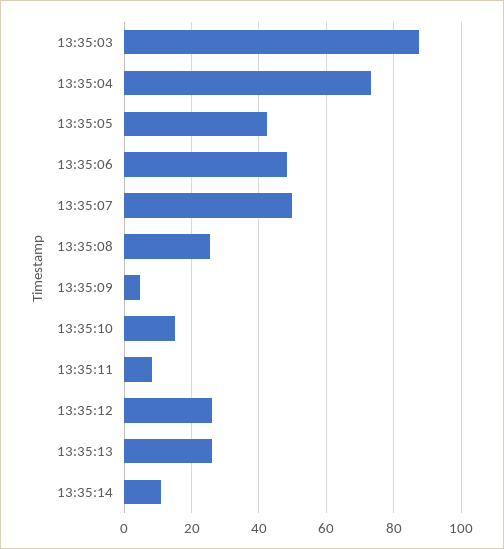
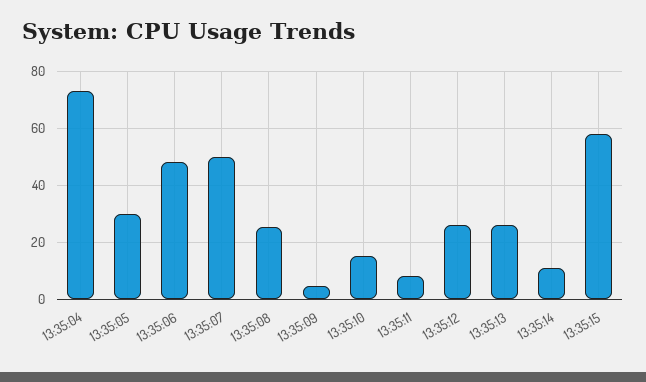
13:35:03: 88 -> none
13:35:05: 42 -> 30
13:35:15: none -> 57.5

